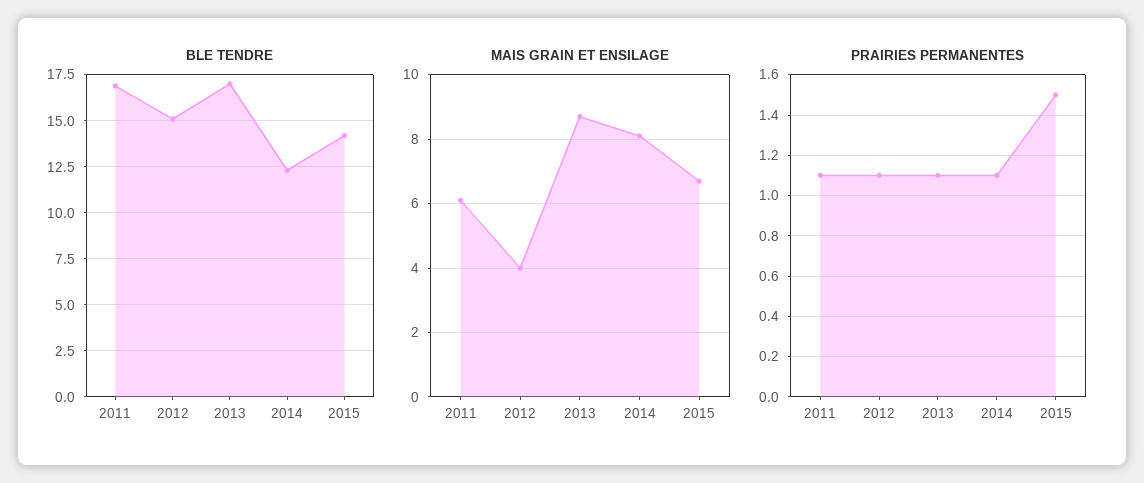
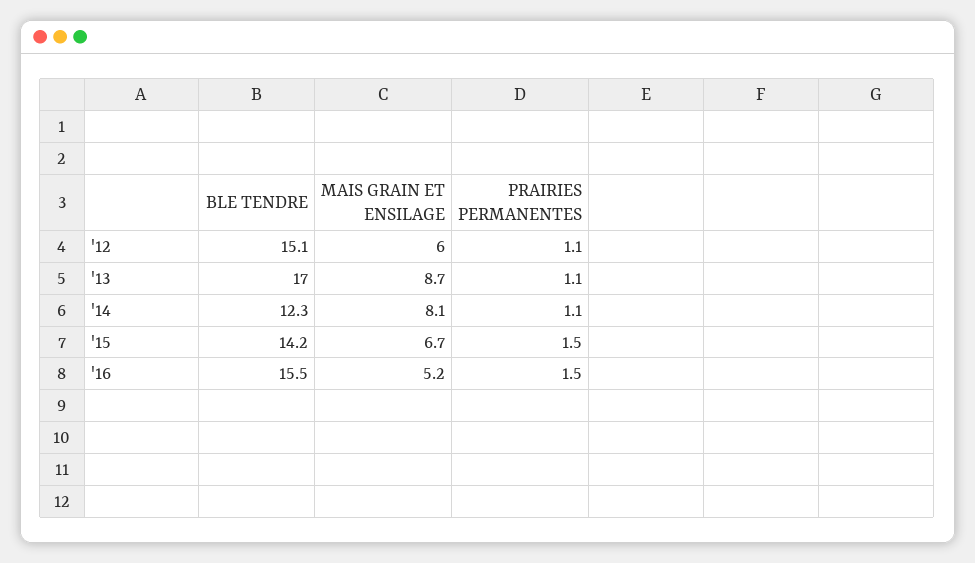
BLE TENDRE, 2011: 17 -> none
MAIS GRAIN ET ENSILAGE, 2011: 6 -> none
MAIS GRAIN ET ENSILAGE, 2012: 4 -> 6
PRAIRIES PERMANENTES, 2011: 1.1 -> none
BLE TENDRE, '16: none -> 15.5
MAIS GRAIN ET ENSILAGE, '16: none -> 5.2
PRAIRIES PERMANENTES, '16: none -> 1.5

